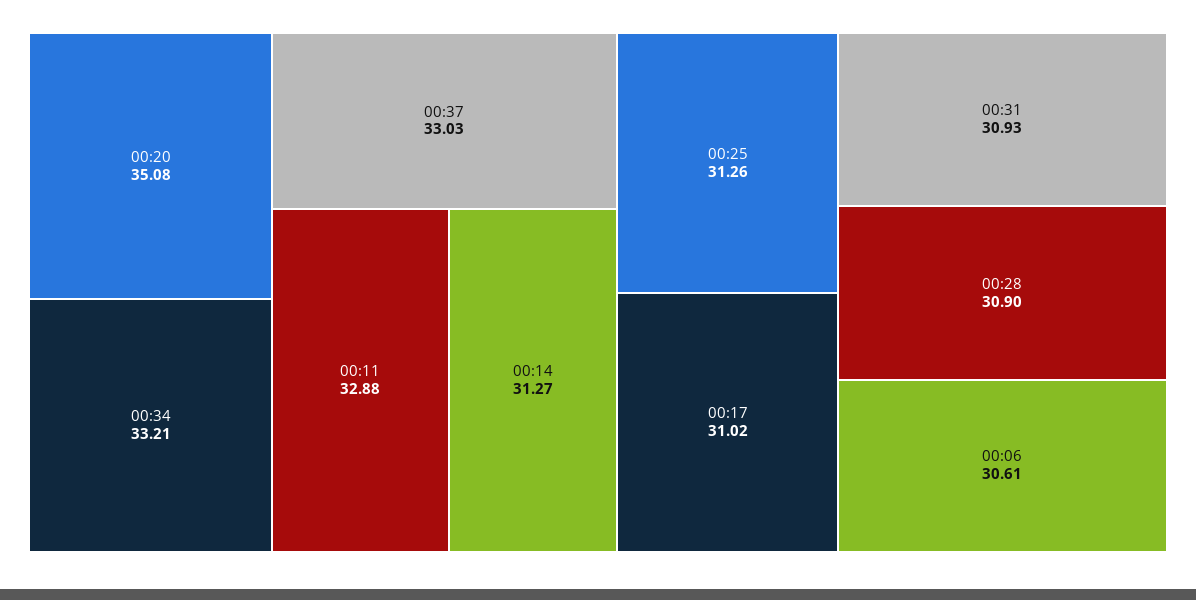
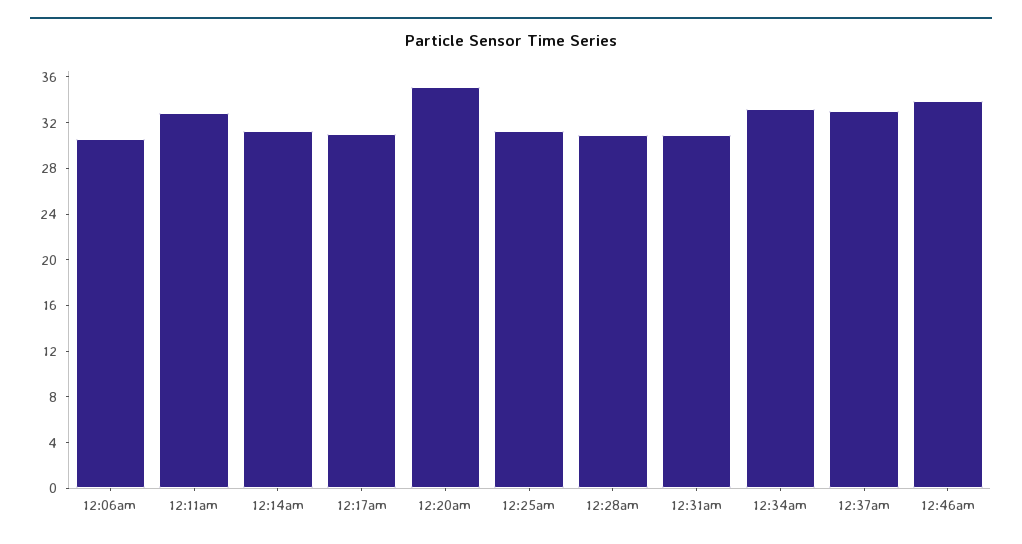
12:46am: none -> 34

